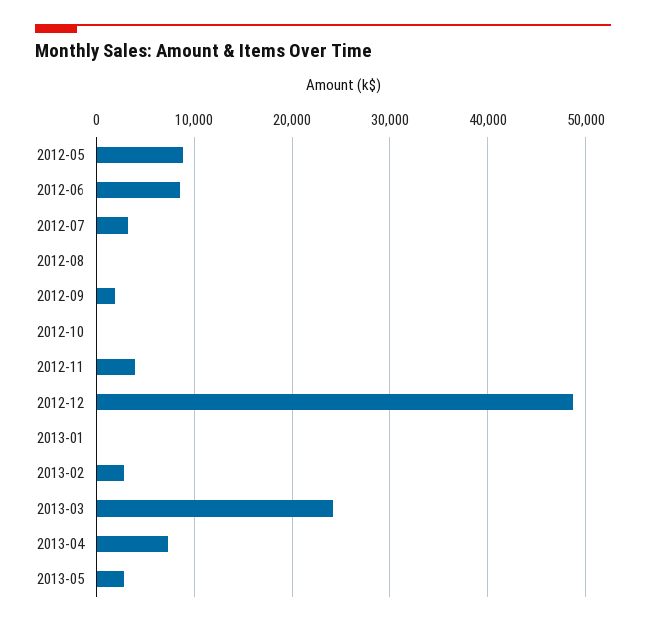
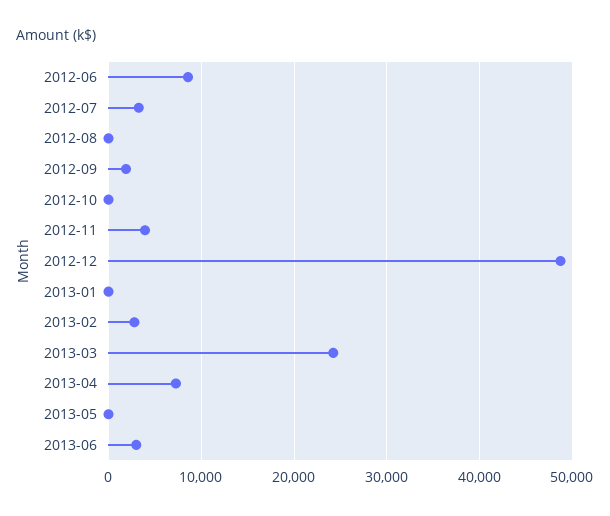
2012-05: 9000 -> none
2013-05: 3000 -> 0
2013-06: none -> 3000

